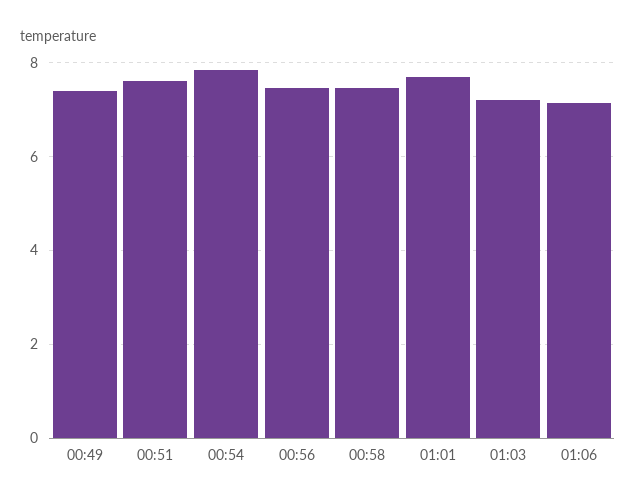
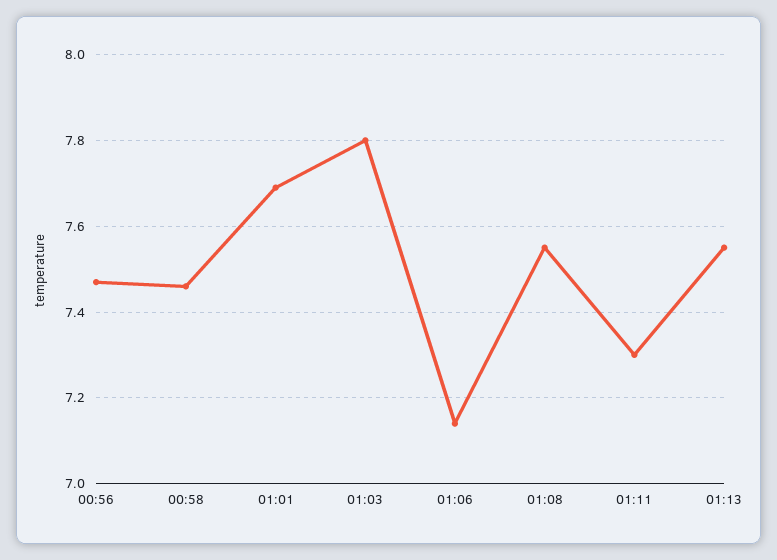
00:49: 7.4 -> none
00:51: 7.6 -> none
00:54: 7.8 -> none
01:03: 7.2 -> 7.8
01:08: none -> 7.55
01:11: none -> 7.3
01:13: none -> 7.55

